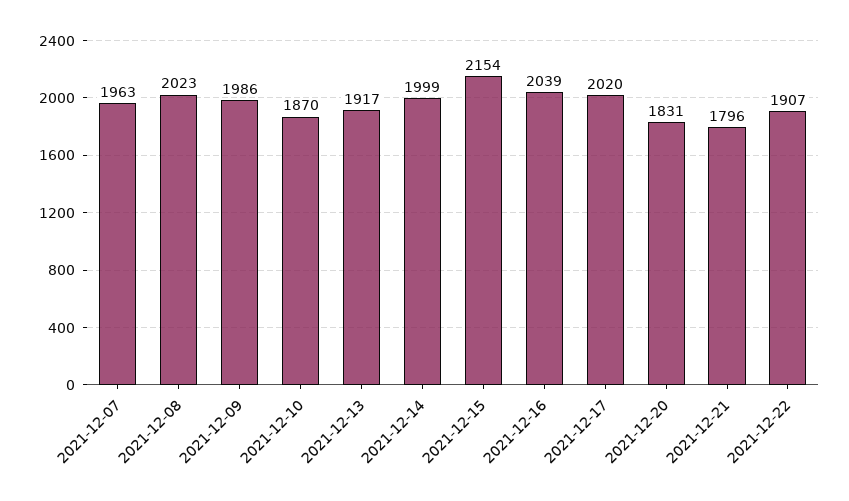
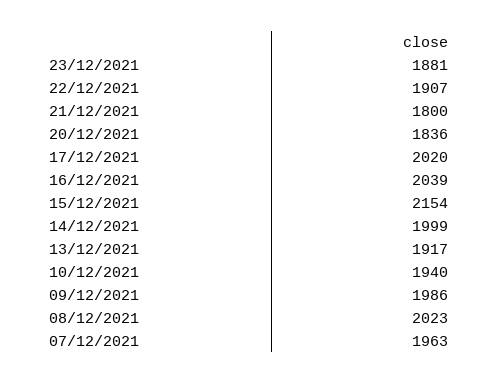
2021-12-10: 1870 -> 1940
2021-12-20: 1831 -> 1836
2021-12-21: 1796 -> 1800
23/12/2021: none -> 1881

